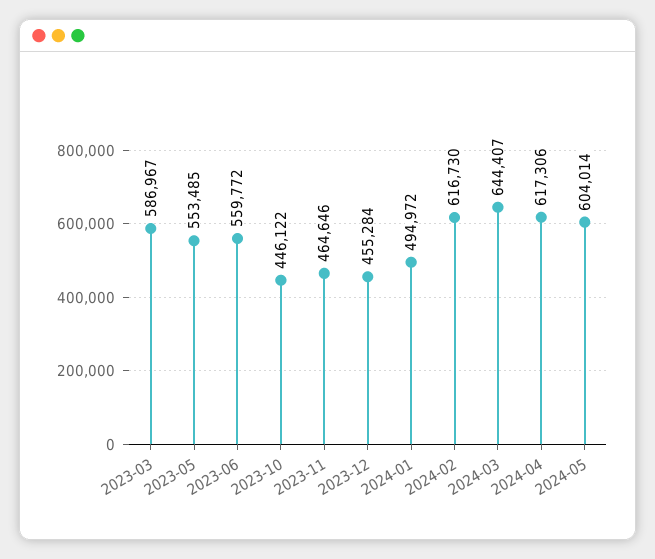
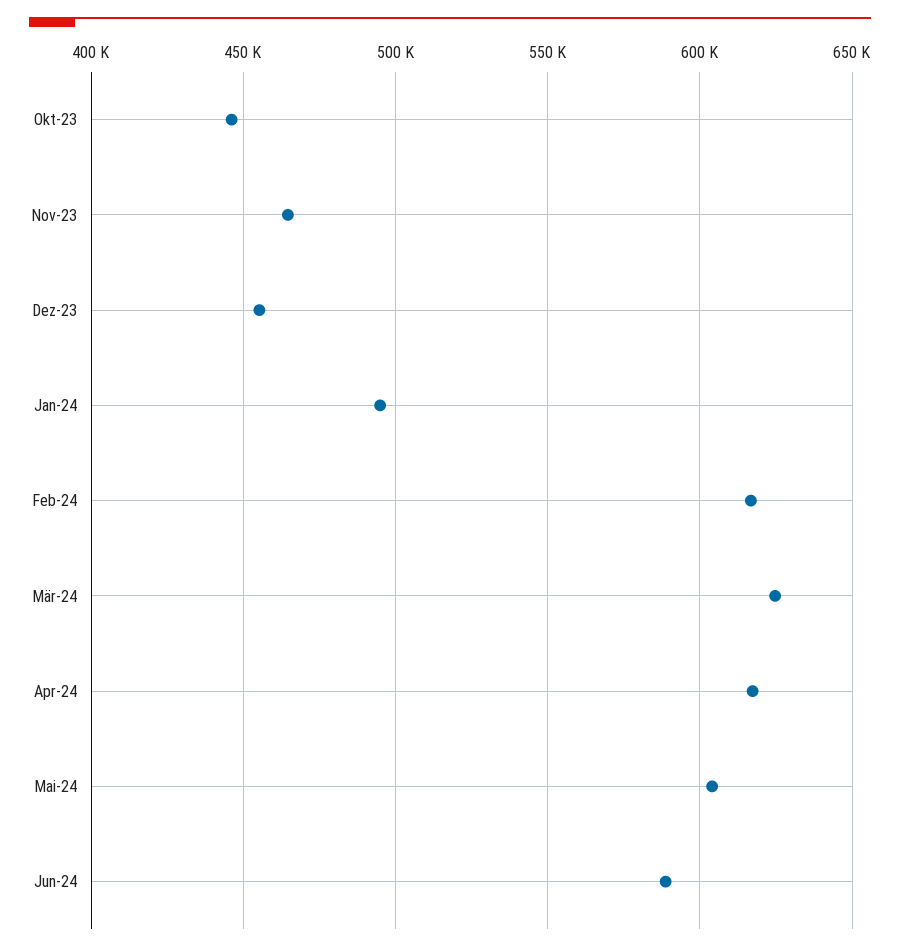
2023-03: 586967 -> none
2023-05: 553485 -> none
2023-06: 559772 -> none
2024-03: 644407 -> 625000
Jun-24: none -> 590000

